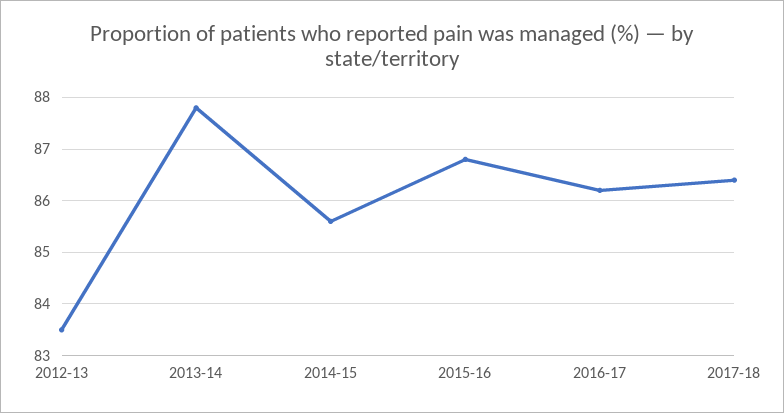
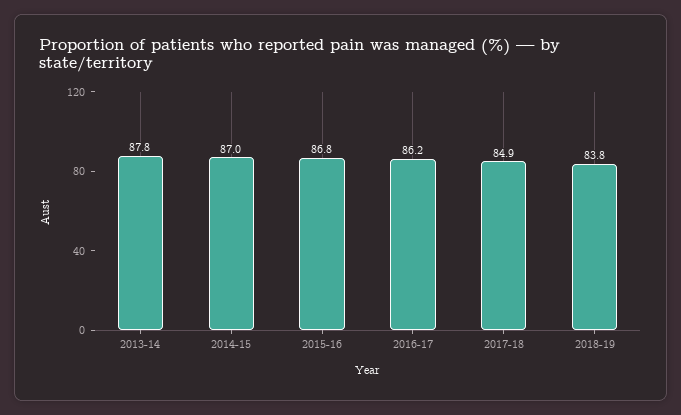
2012-13: 83.5 -> none
2014-15: 85.5 -> 87
2017-18: 86.5 -> 84.9
2018-19: none -> 83.8

